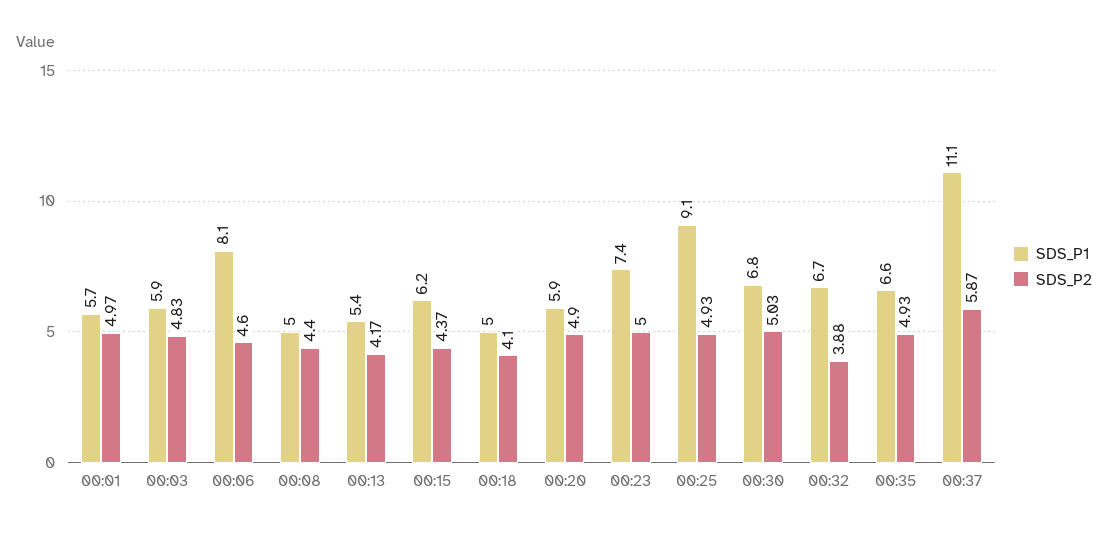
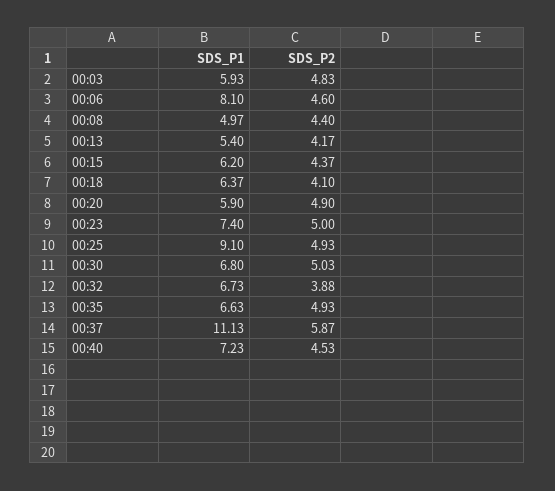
SDS_P1, 00:01: 5.7 -> none
SDS_P2, 00:01: 4.97 -> none
SDS_P1, 00:18: 5 -> 6.37
SDS_P1, 00:40: none -> 7.23
SDS_P2, 00:40: none -> 4.53

